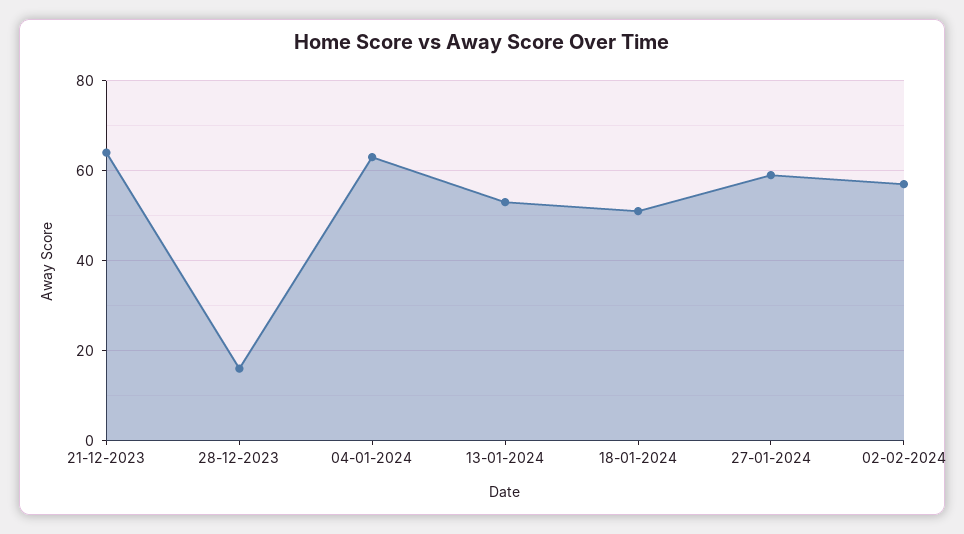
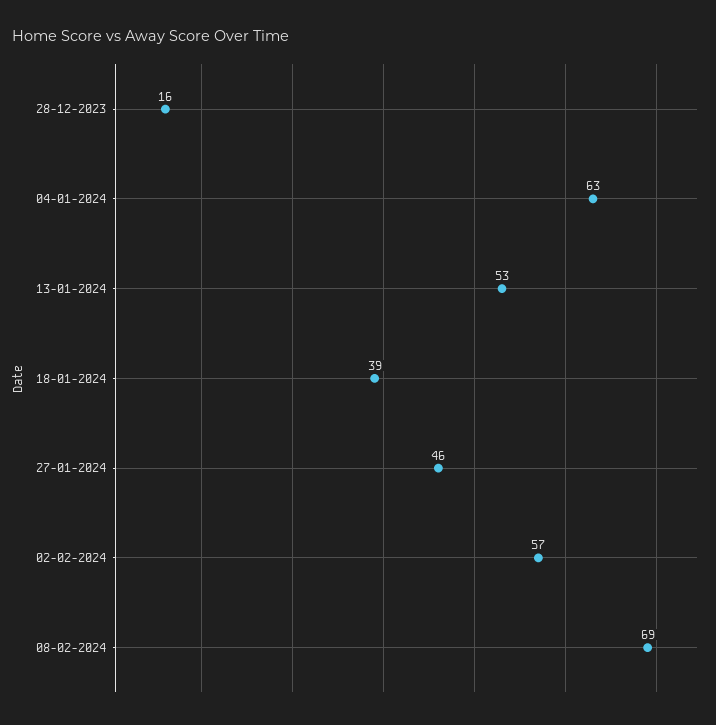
21-12-2023: 65 -> none
18-01-2024: 50 -> 39
27-01-2024: 60 -> 46
08-02-2024: none -> 69

